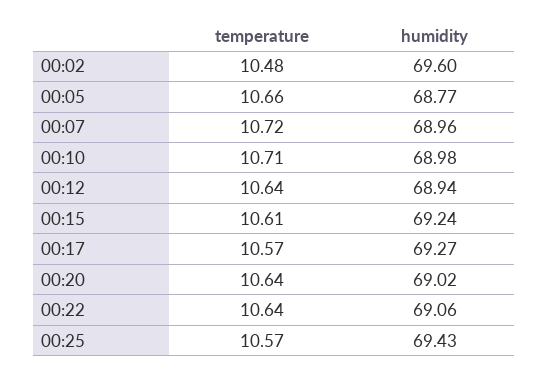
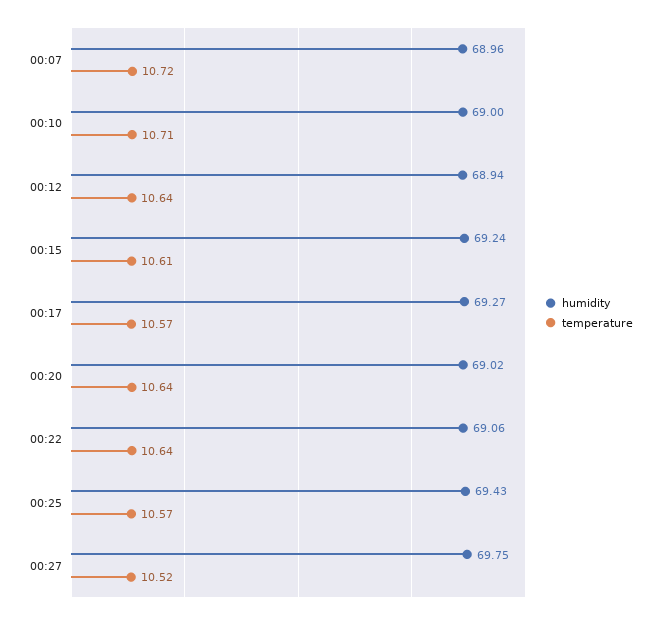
temperature, 00:02: 10.48 -> none
humidity, 00:02: 69.6 -> none
temperature, 00:05: 10.66 -> none
humidity, 00:05: 68.77 -> none
humidity, 00:10: 68.98 -> 69
humidity, 00:27: none -> 69.75
temperature, 00:27: none -> 10.52

